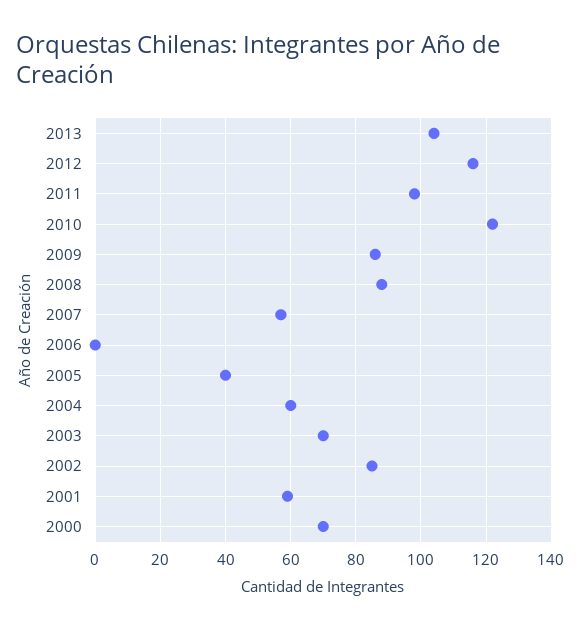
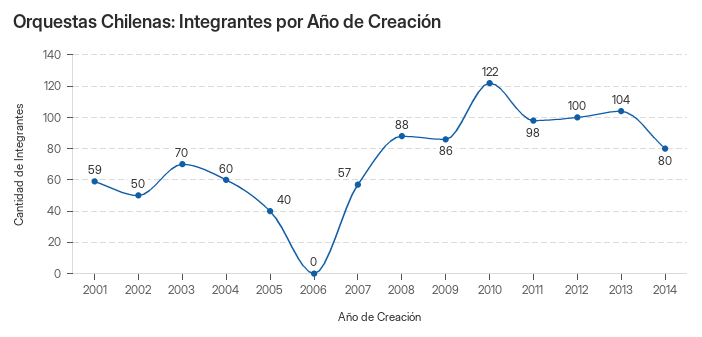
2012: 115 -> 100
2002: 85 -> 50
2000: 70 -> none
2014: none -> 80

